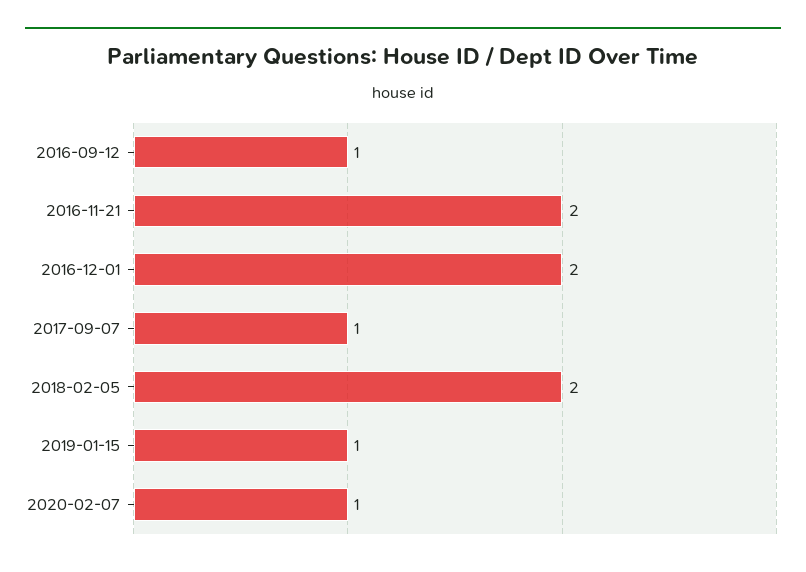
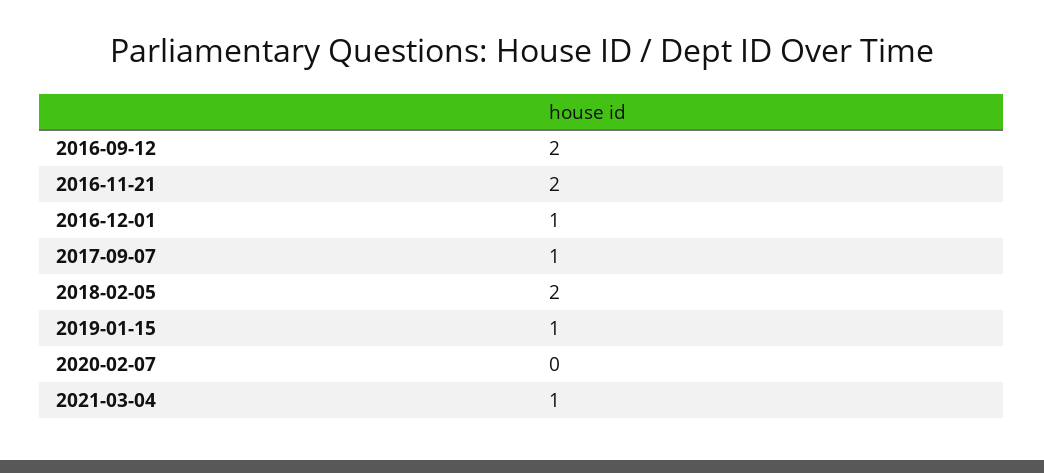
2016-09-12: 1 -> 2
2016-12-01: 2 -> 1
2020-02-07: 1 -> 0
2021-03-04: none -> 1

